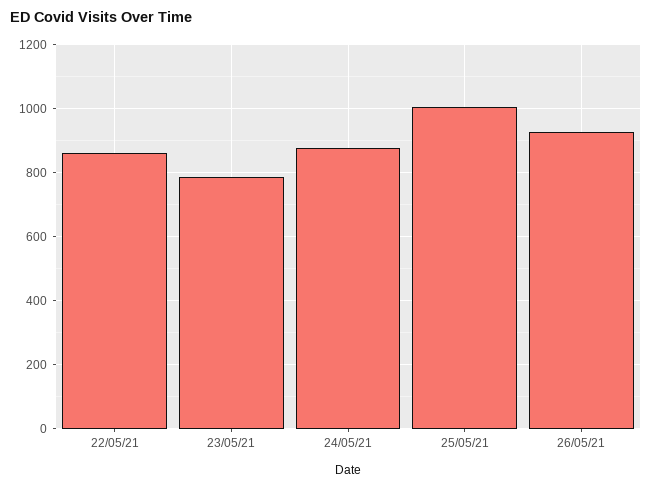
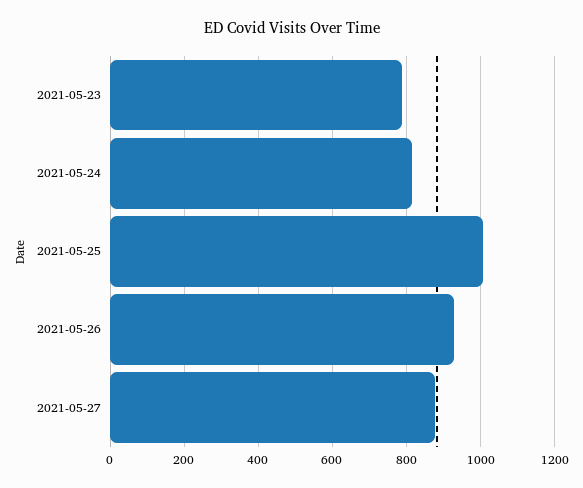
22/05/21: 860 -> none
24/05/21: 880 -> 820
2021-05-27: none -> 880

